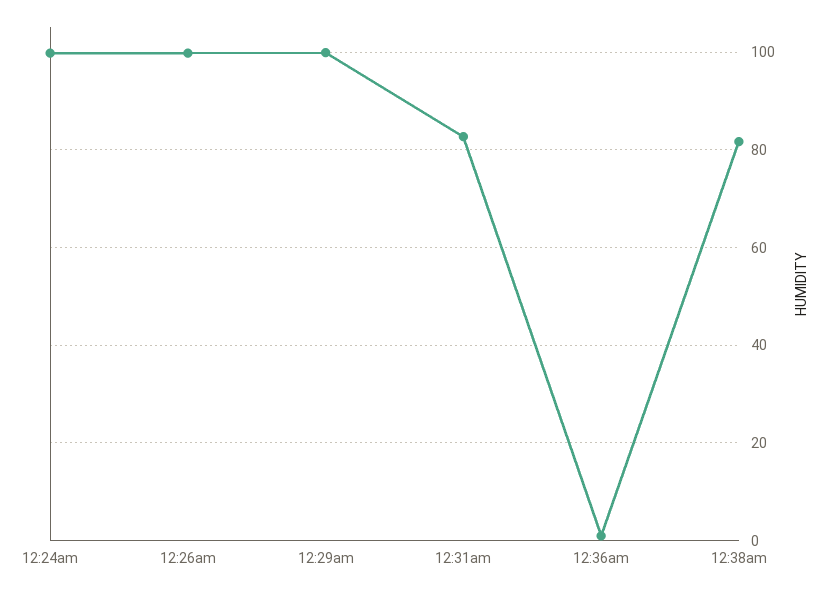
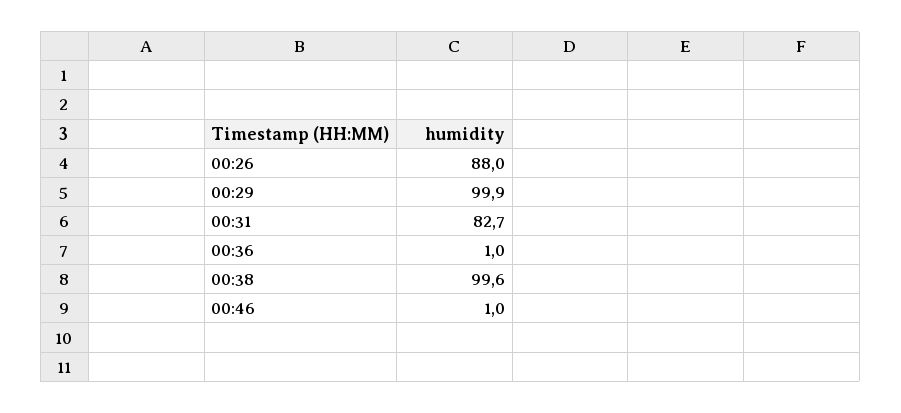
12:24am: 100 -> none
12:26am: 100 -> 88
12:38am: 82 -> 99.6
00:46: none -> 1

